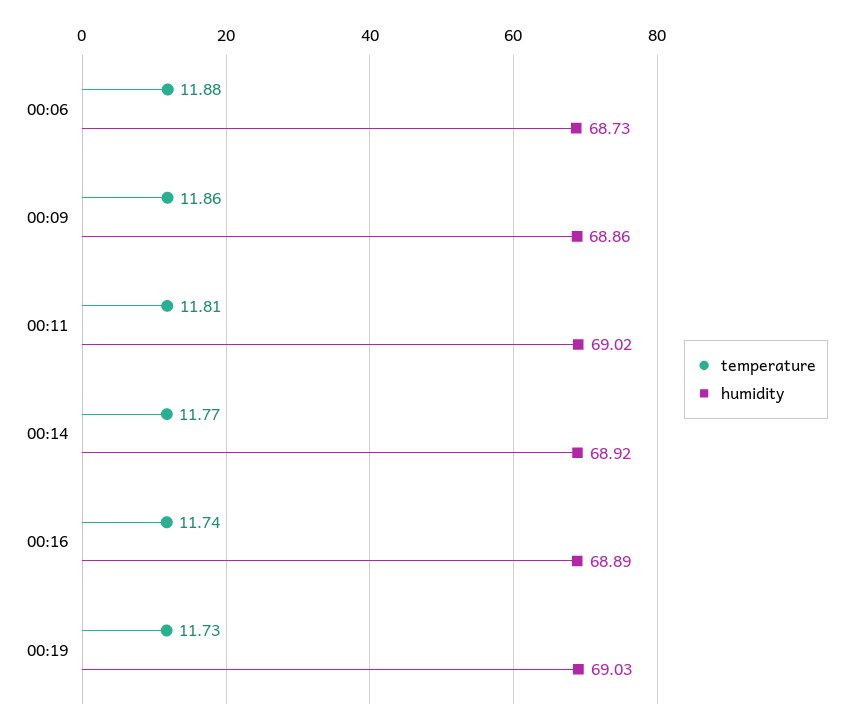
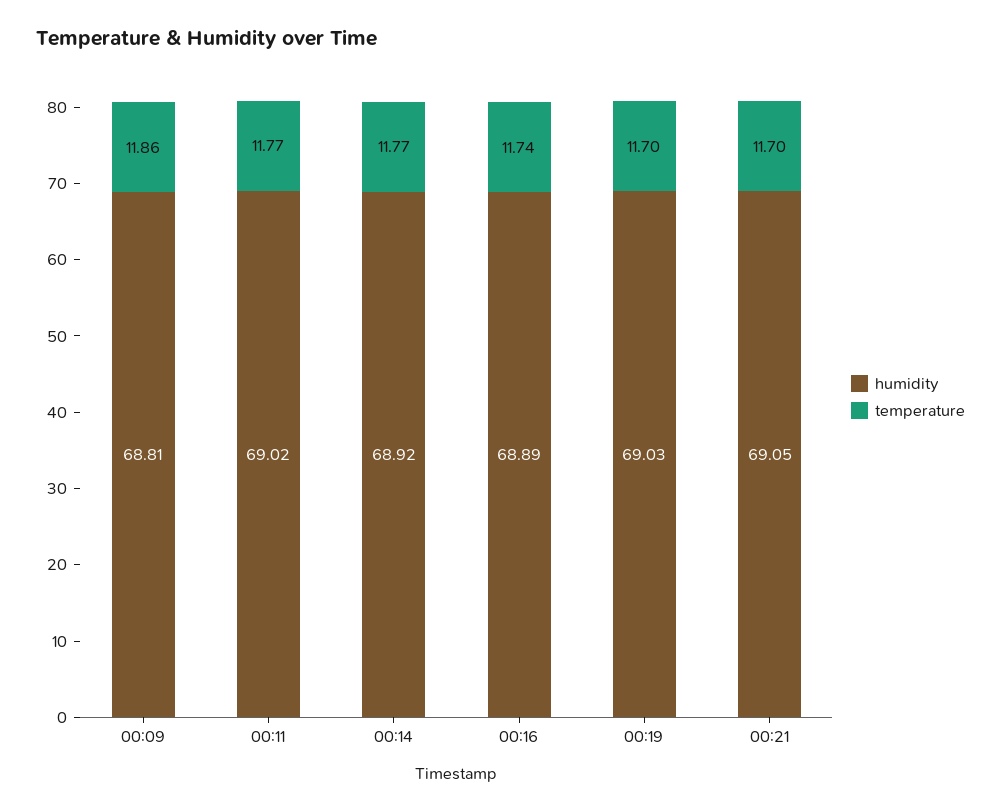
temperature, 00:06: 11.88 -> none
humidity, 00:06: 68.73 -> none
humidity, 00:09: 68.86 -> 68.81
temperature, 00:11: 11.81 -> 11.77
temperature, 00:19: 11.73 -> 11.7
humidity, 00:21: none -> 69.05
temperature, 00:21: none -> 11.7

